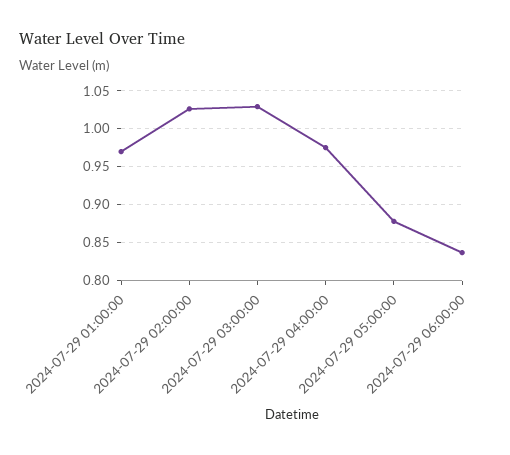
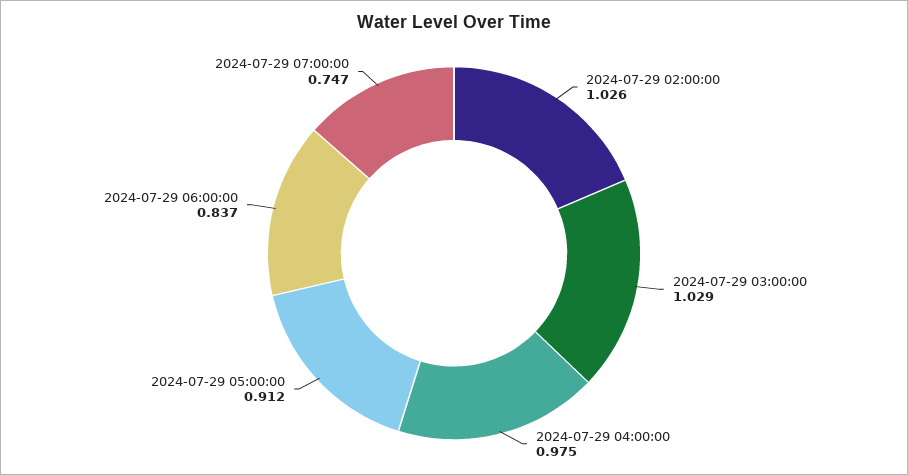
2024-07-29 01:00:00: 0.97 -> none
2024-07-29 05:00:00: 0.88 -> 0.912
2024-07-29 07:00:00: none -> 0.747

